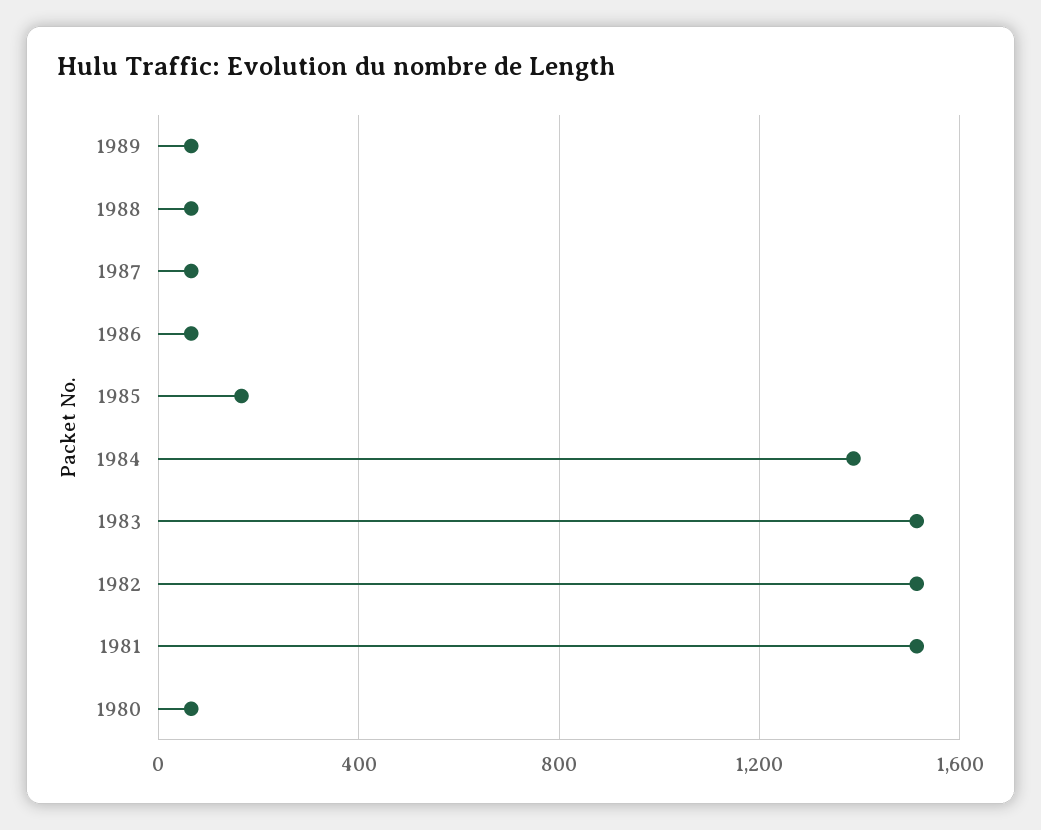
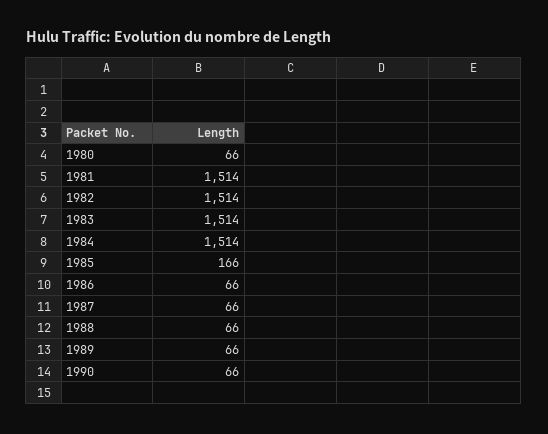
1984: 1400 -> 1514
1990: none -> 66

